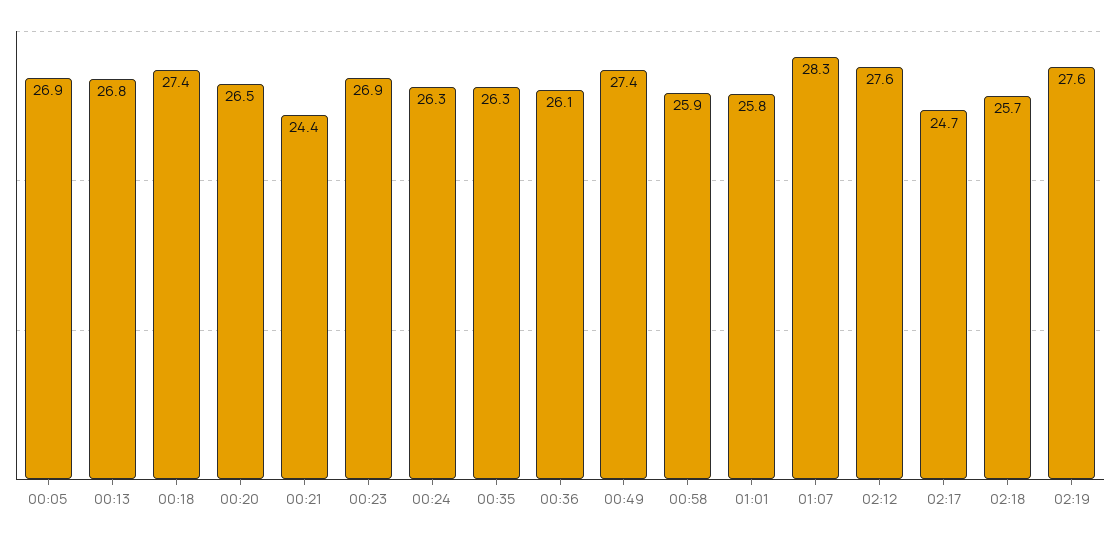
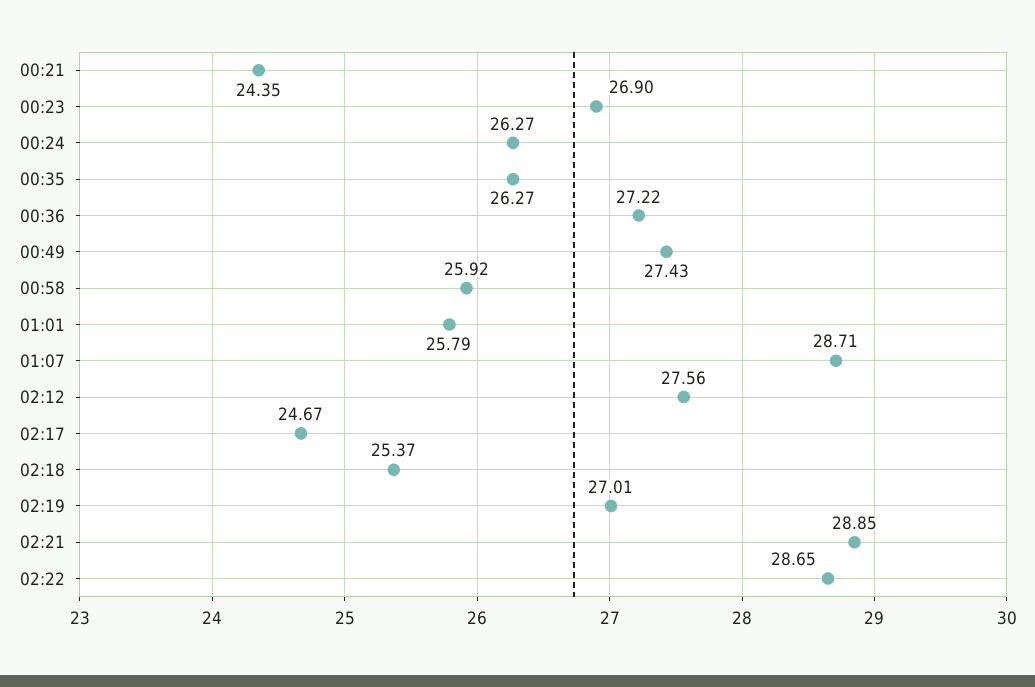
00:05: 26.9 -> none
00:13: 26.8 -> none
00:18: 27.4 -> none
00:20: 26.5 -> none
00:36: 26.1 -> 27.22
01:07: 28.3 -> 28.71
02:18: 25.7 -> 25.37
02:19: 27.6 -> 27.01
02:21: none -> 28.85
02:22: none -> 28.65

